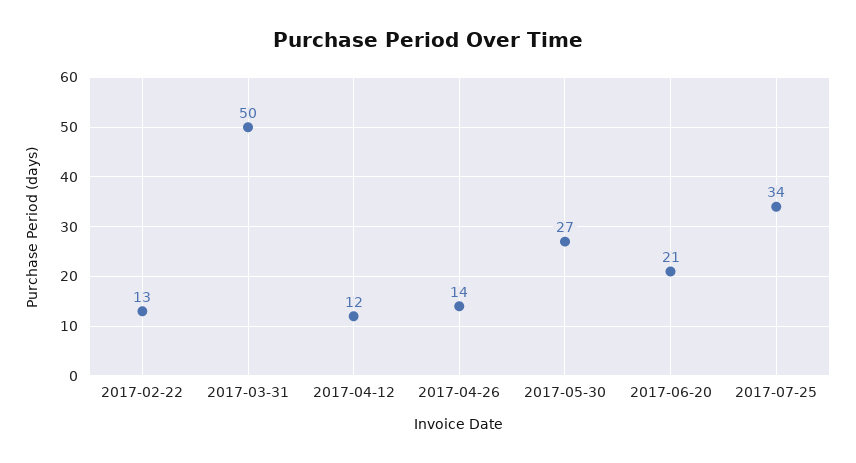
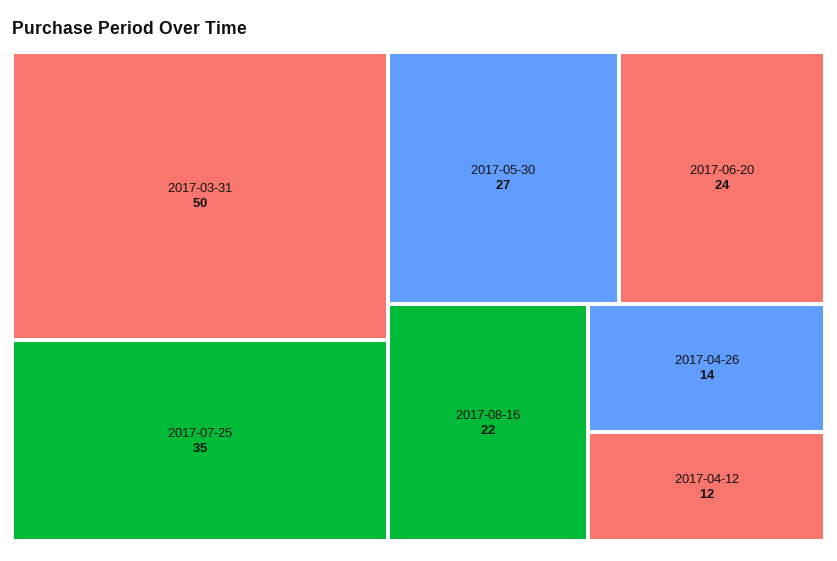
2017-02-22: 13 -> none
2017-06-20: 21 -> 24
2017-07-25: 34 -> 35
2017-08-16: none -> 22

